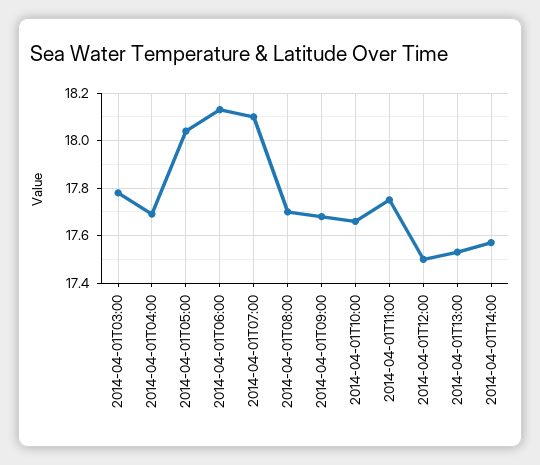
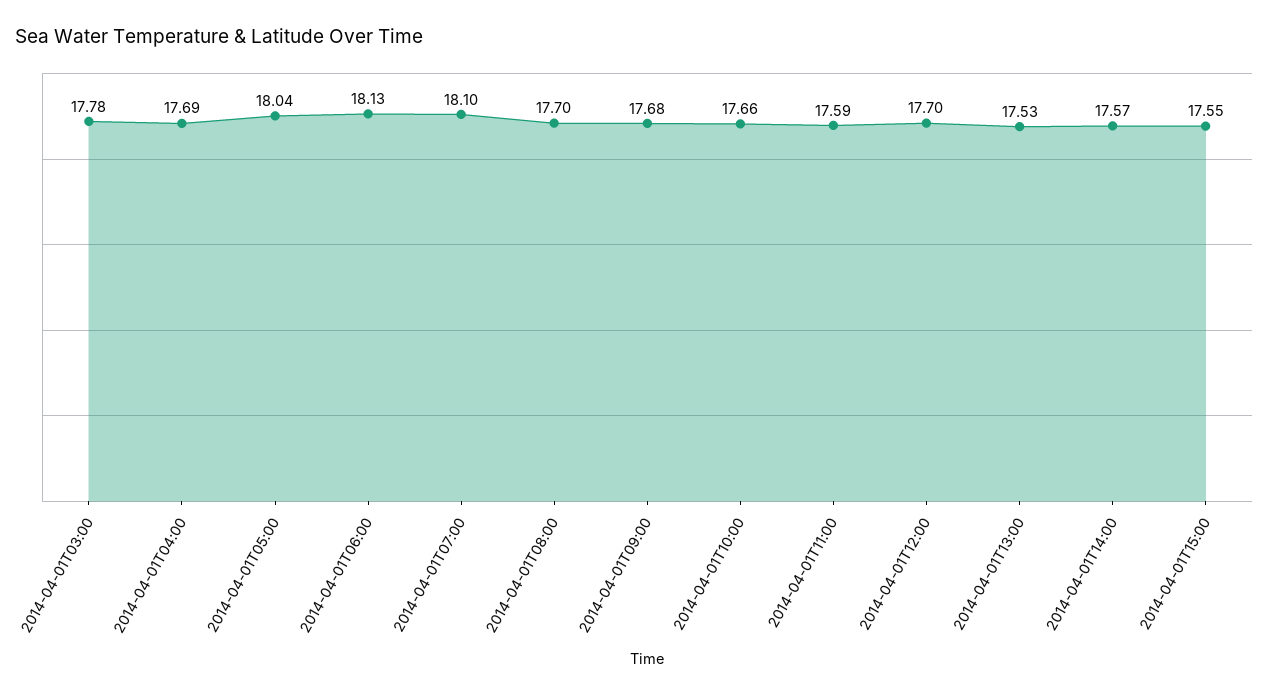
2014-04-01T11:00: 17.75 -> 17.59
2014-04-01T12:00: 17.5 -> 17.7
2014-04-01T15:00: none -> 17.55

